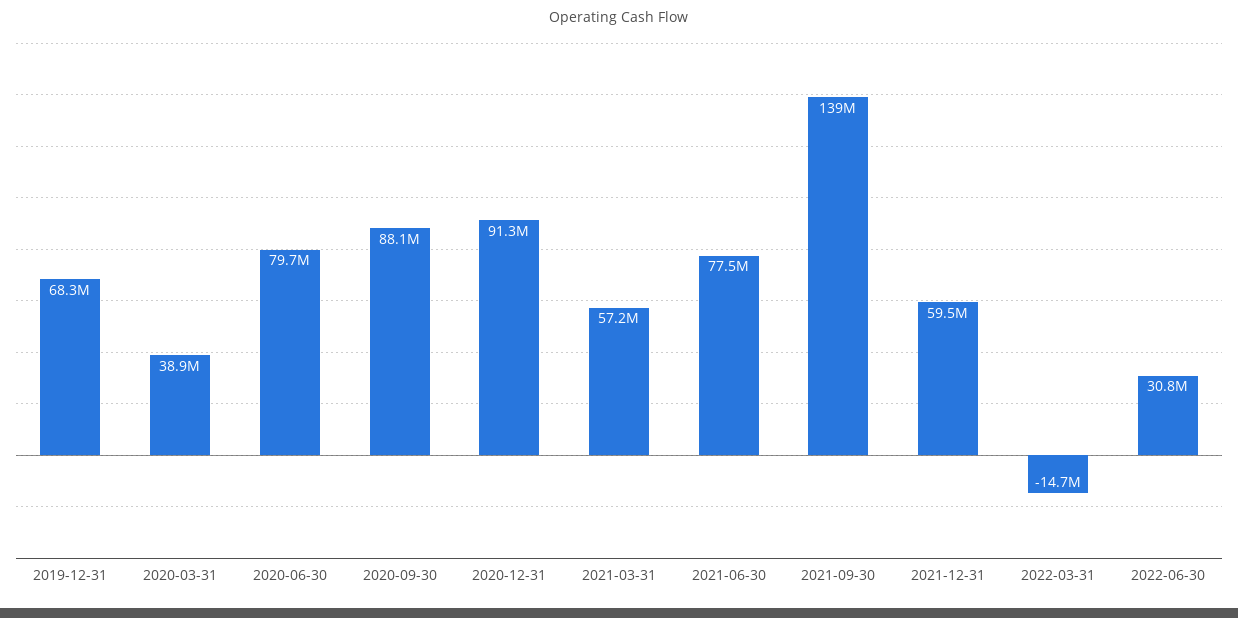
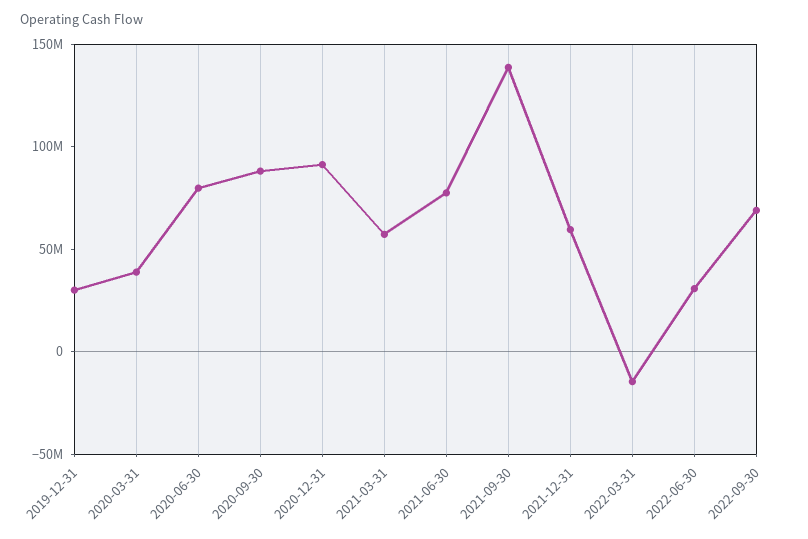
2019-12-31: 68300000 -> 30000000
2022-09-30: none -> 70000000

